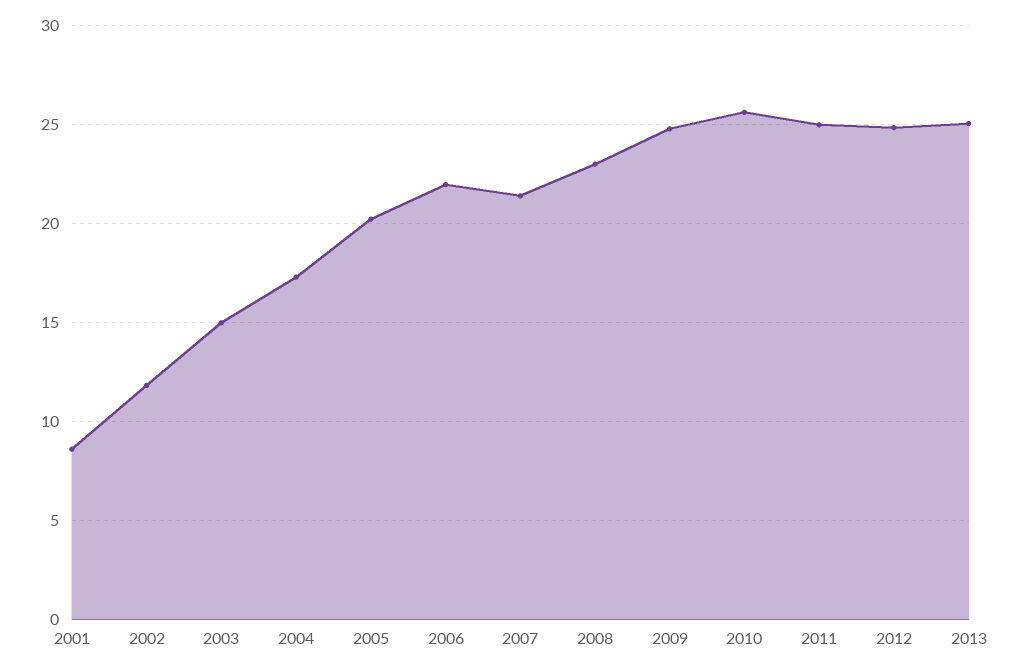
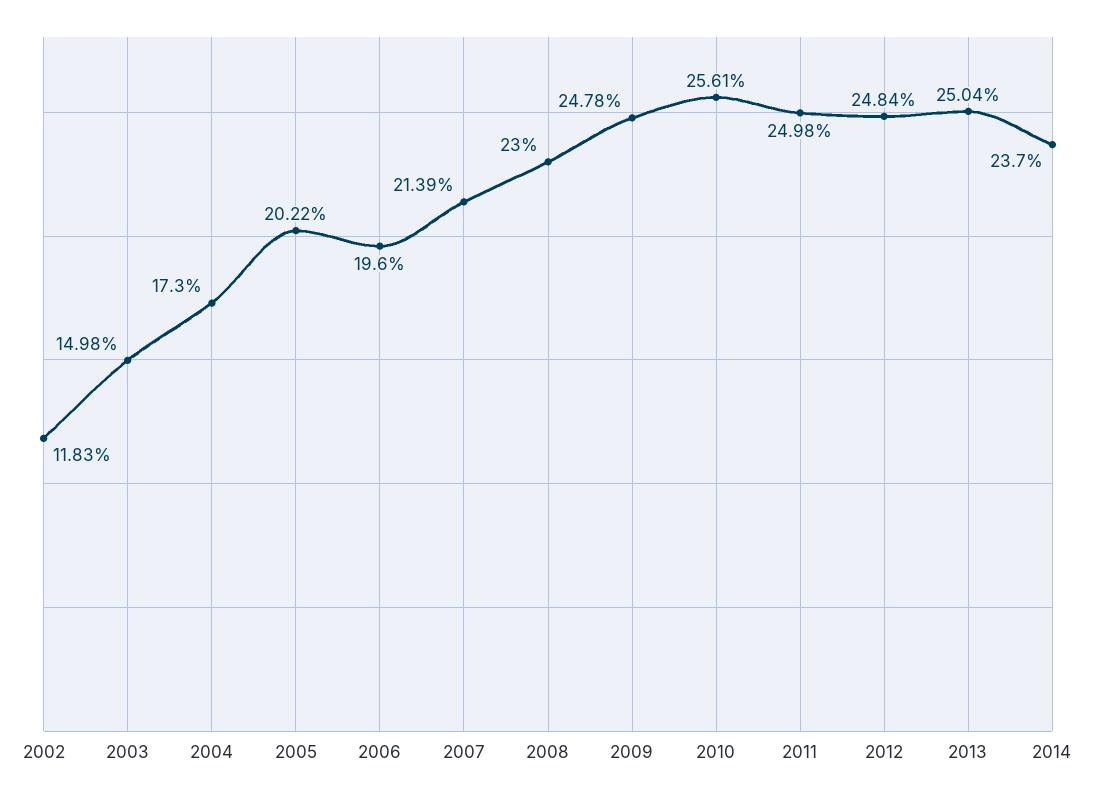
2001: 8.5 -> none
2006: 22 -> 19.6
2014: none -> 23.7

